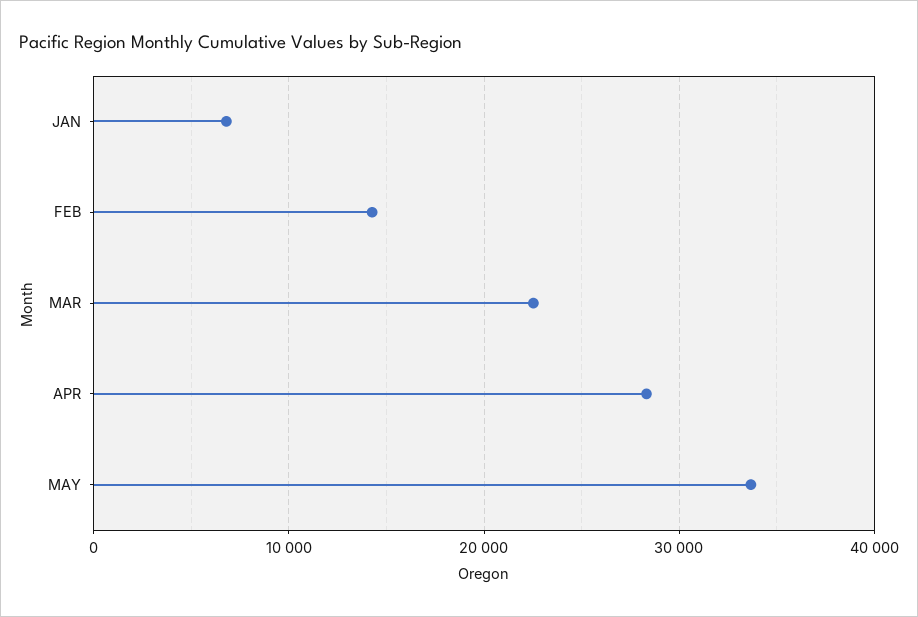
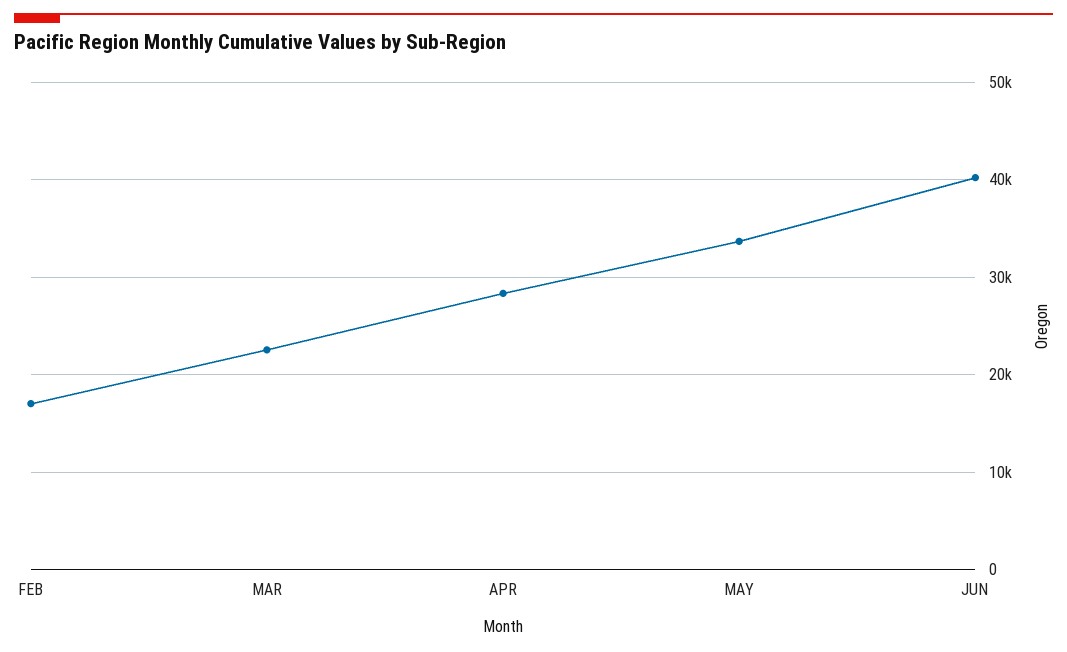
JAN: 7000 -> none
FEB: 14000 -> 17000
JUN: none -> 40000

